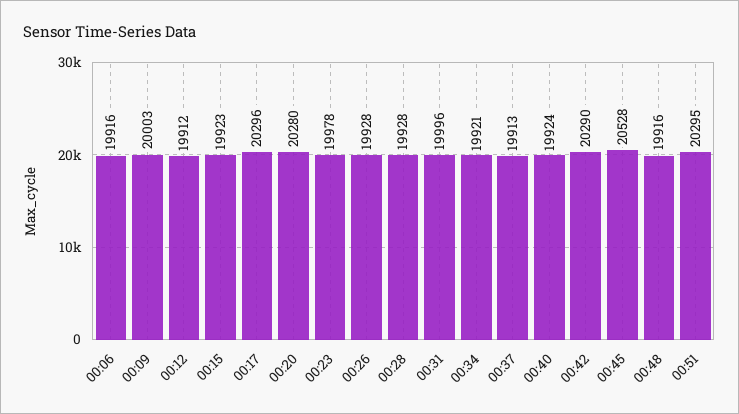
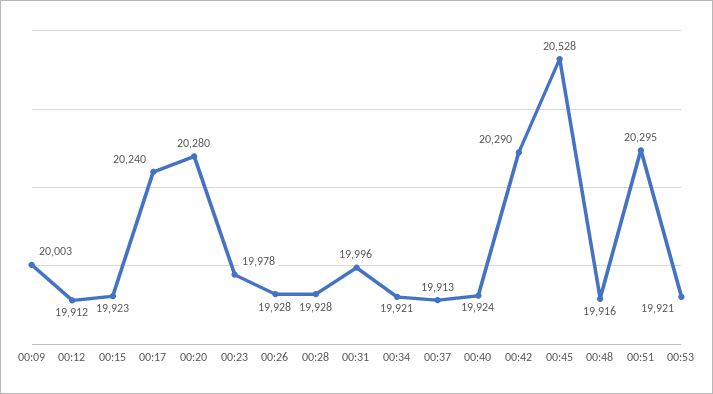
00:06: 19916 -> none
00:17: 20296 -> 20240
00:53: none -> 19921

